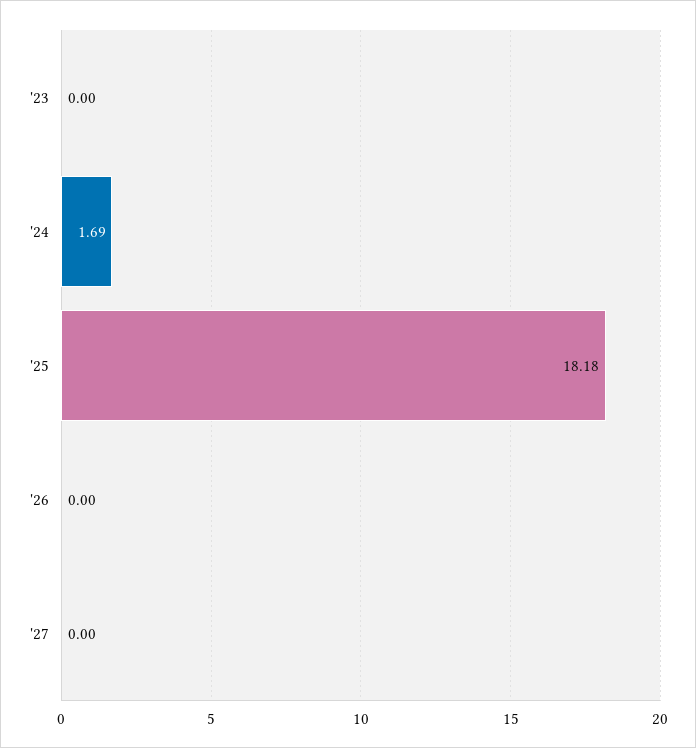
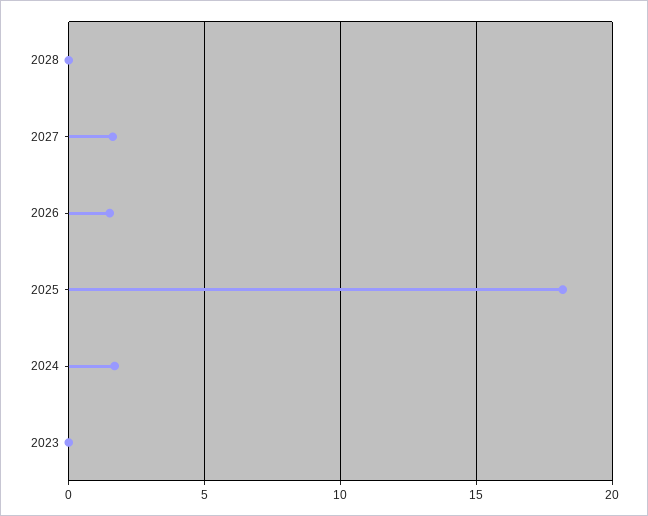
'26: 0 -> 1.5
'27: 0 -> 1.5
2028: none -> 0

